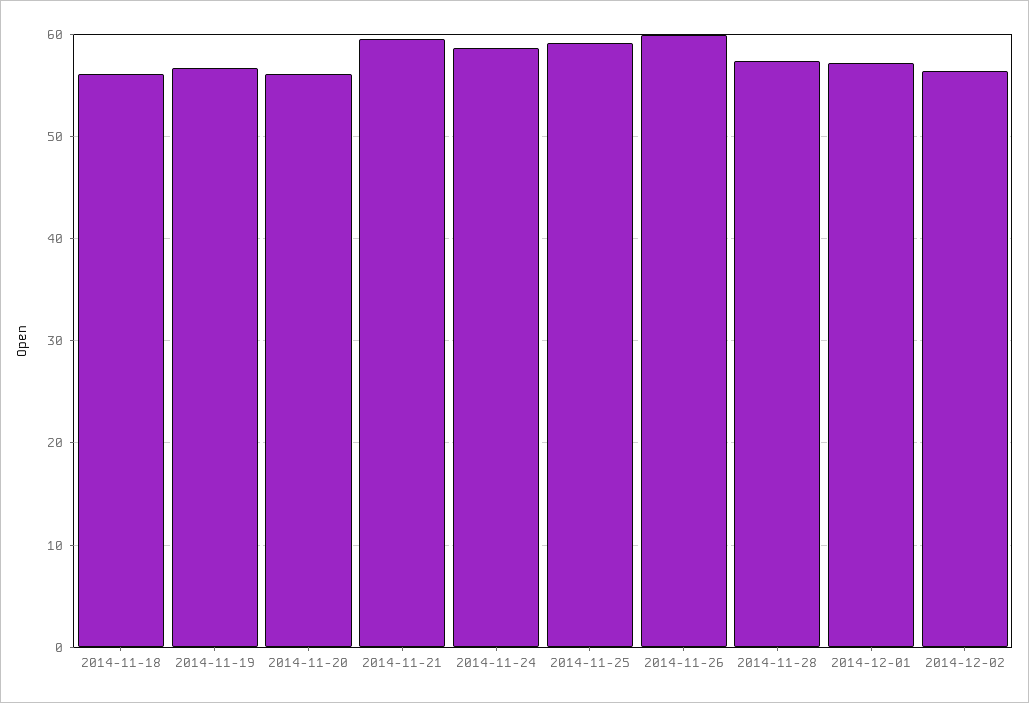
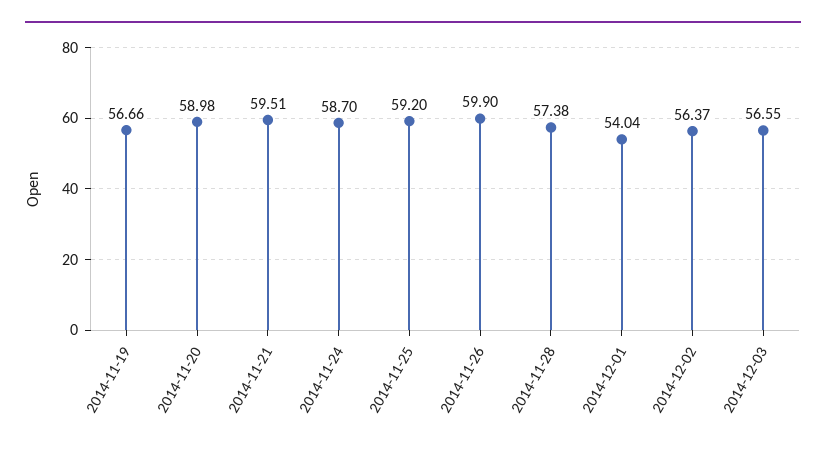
2014-11-18: 56 -> none
2014-11-20: 56 -> 58.98
2014-12-01: 57 -> 54.04
2014-12-03: none -> 56.55

